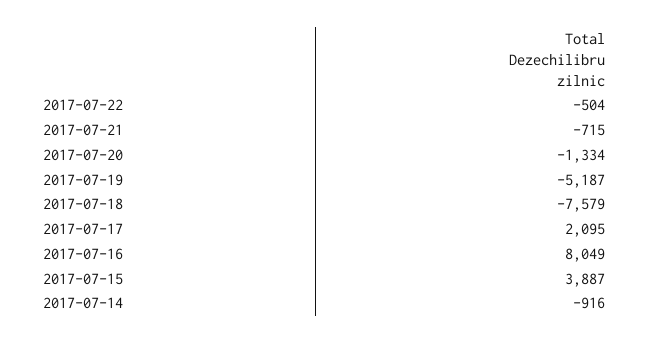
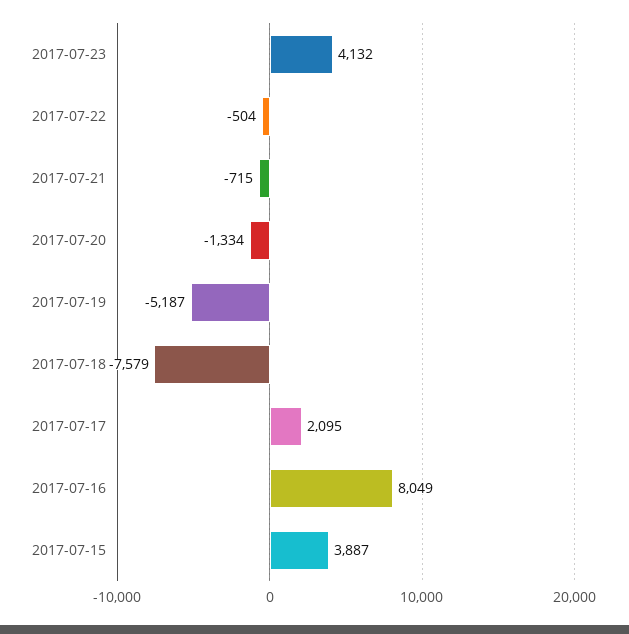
2017-07-14: -916 -> none
2017-07-23: none -> 4132

